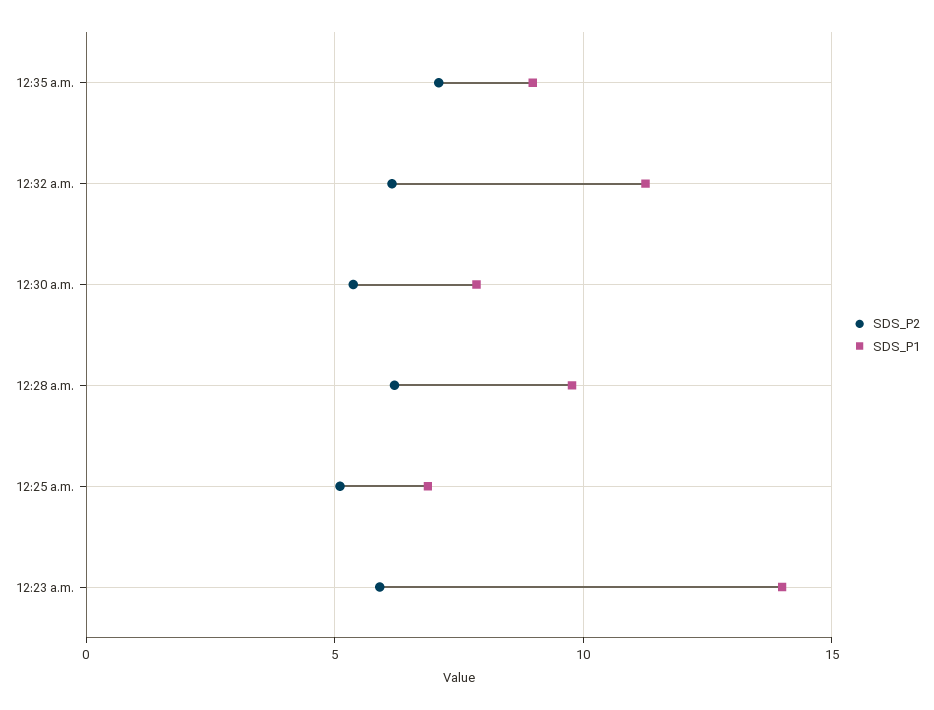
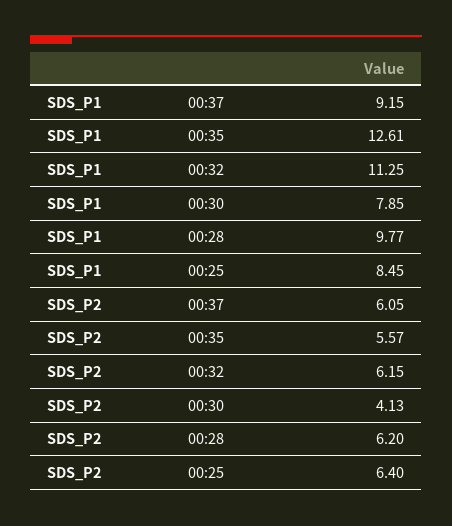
SDS_P2, 12:35 a.m.: 7 -> 5.57
SDS_P1, 12:35 a.m.: 9 -> 12.61
SDS_P2, 12:30 a.m.: 5.5 -> 4.13
SDS_P2, 12:25 a.m.: 5 -> 6.4
SDS_P1, 12:25 a.m.: 7 -> 8.45
SDS_P2, 12:23 a.m.: 6 -> none
SDS_P1, 12:23 a.m.: 14 -> none
SDS_P1, 00:37: none -> 9.15
SDS_P2, 00:37: none -> 6.05

